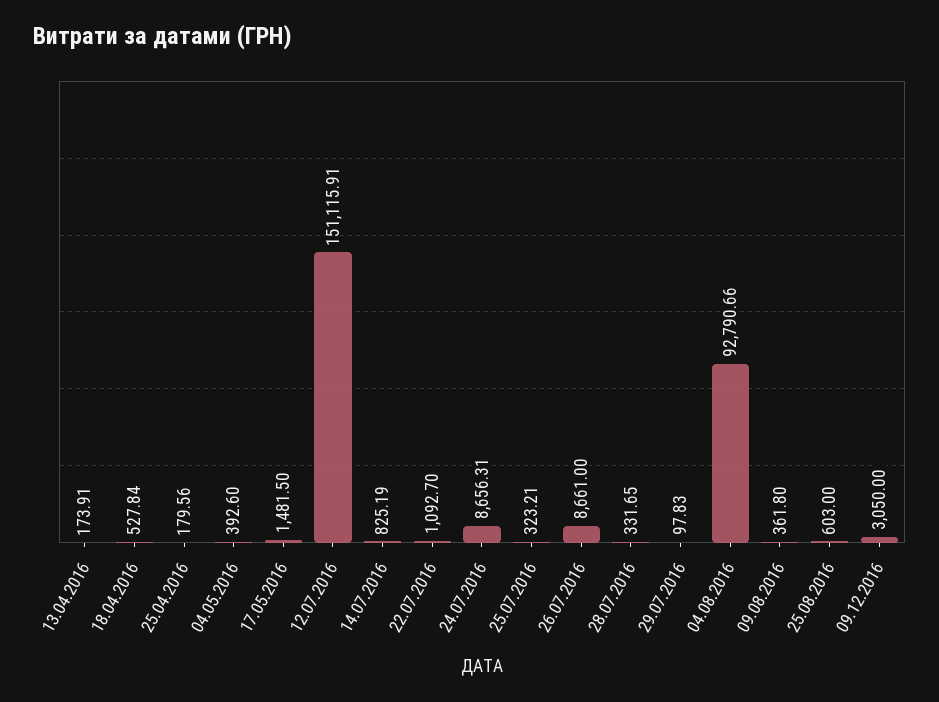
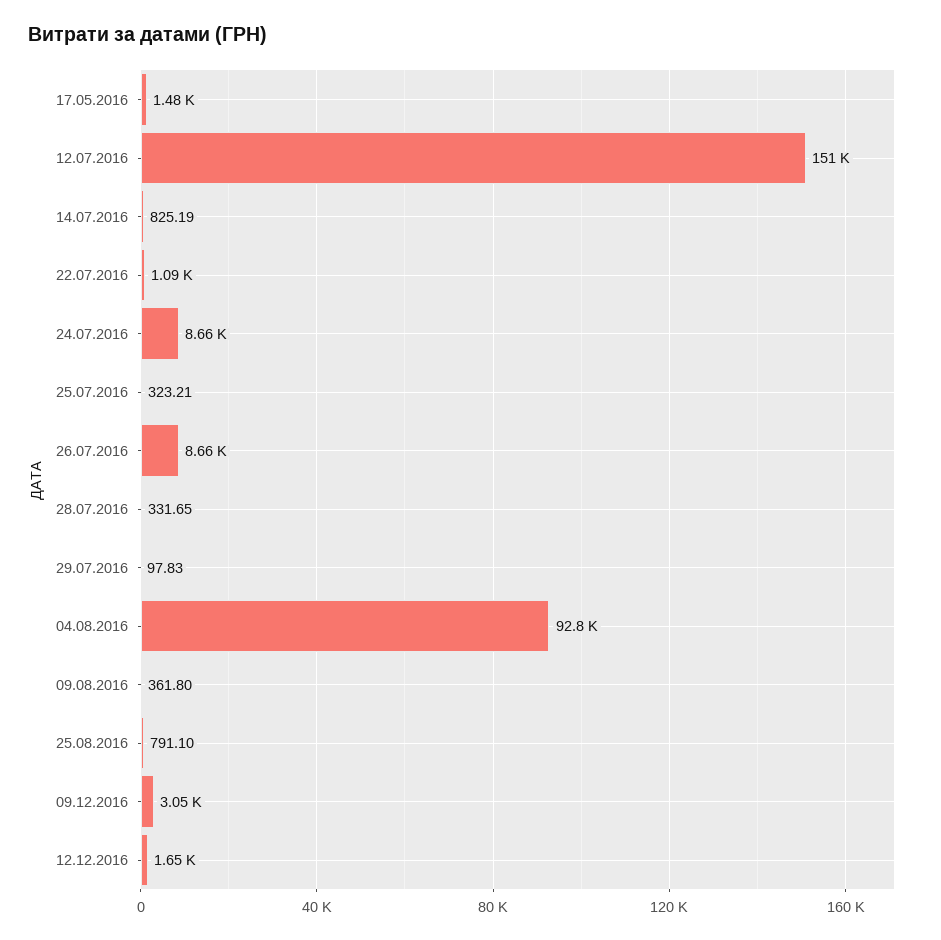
13.04.2016: 173.91 -> none
18.04.2016: 527.84 -> none
25.04.2016: 179.56 -> none
04.05.2016: 392.6 -> none
25.08.2016: 603 -> 791.1
12.12.2016: none -> 1650

